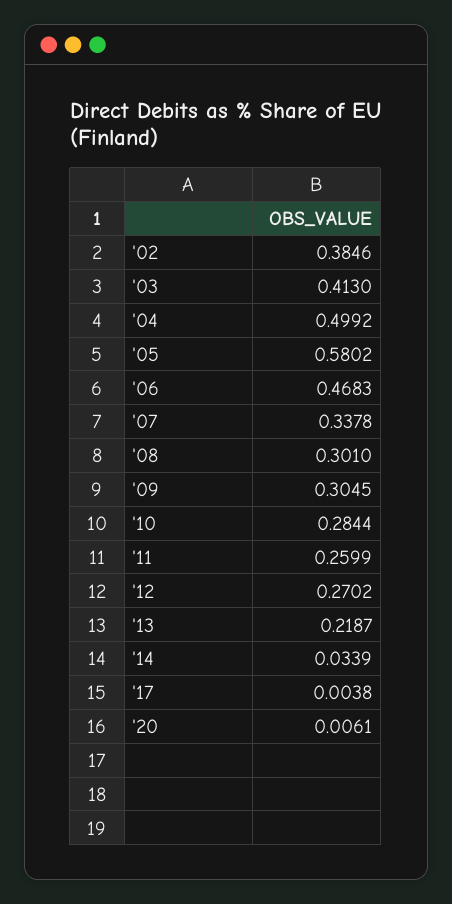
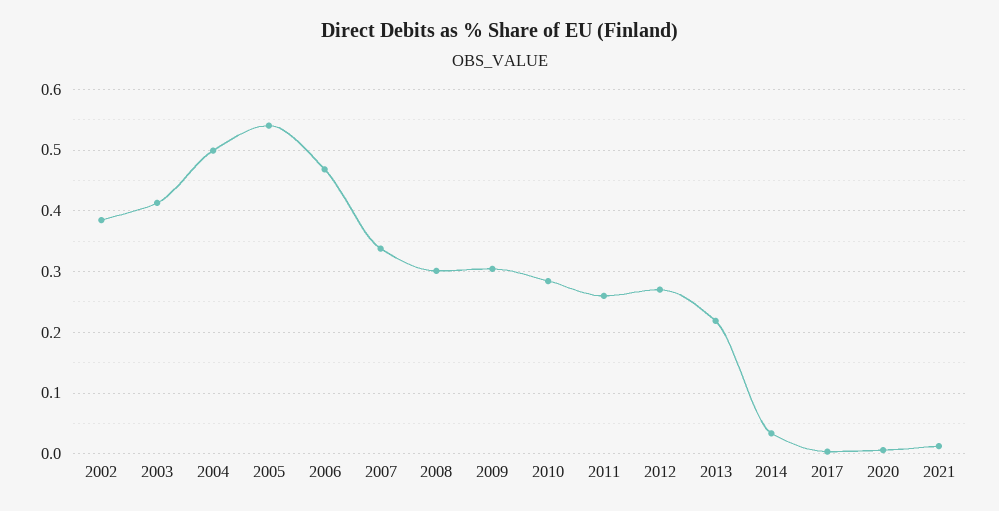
'05: 0.5802 -> 0.54
2021: none -> 0.01

